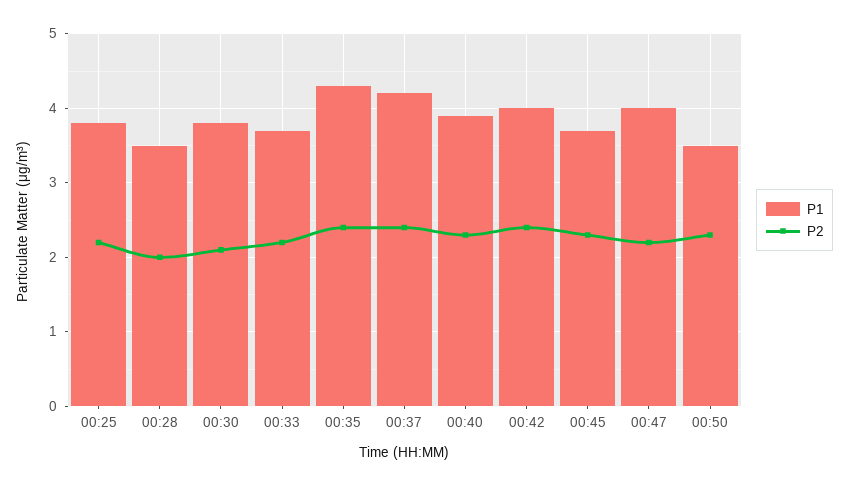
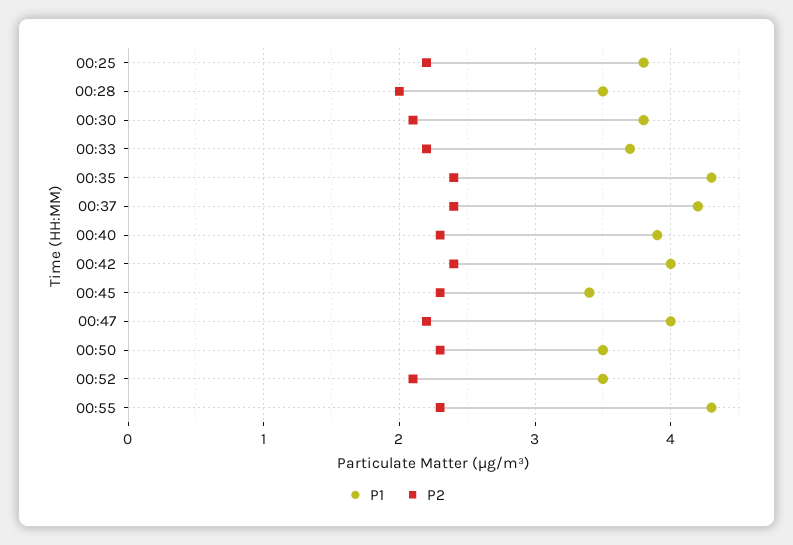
P1, 00:45: 3.7 -> 3.4
P1, 00:52: none -> 3.5
P2, 00:52: none -> 2.1
P1, 00:55: none -> 4.3
P2, 00:55: none -> 2.3

